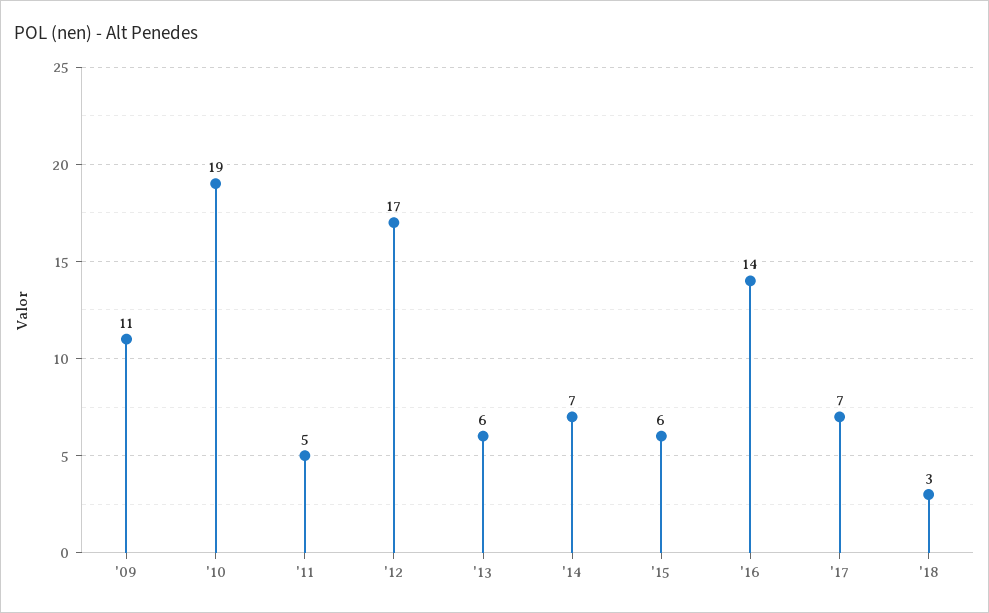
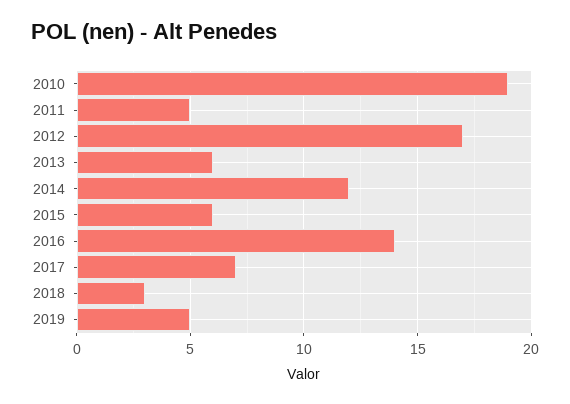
'09: 11 -> none
'14: 7 -> 12
2019: none -> 5

